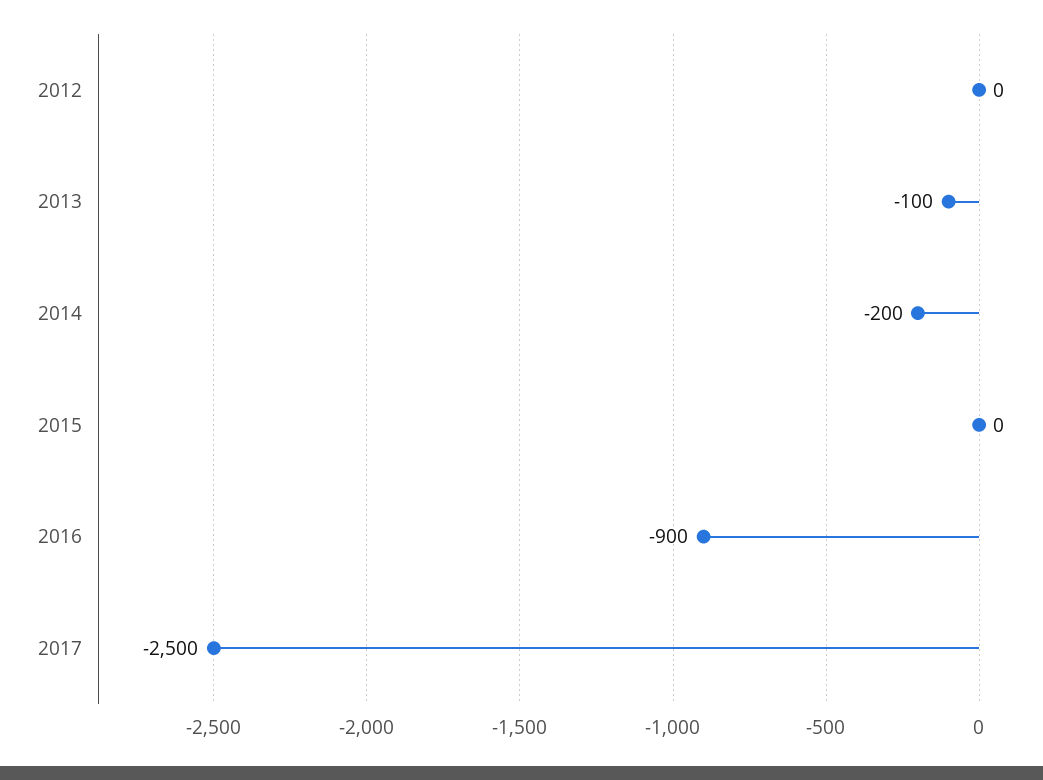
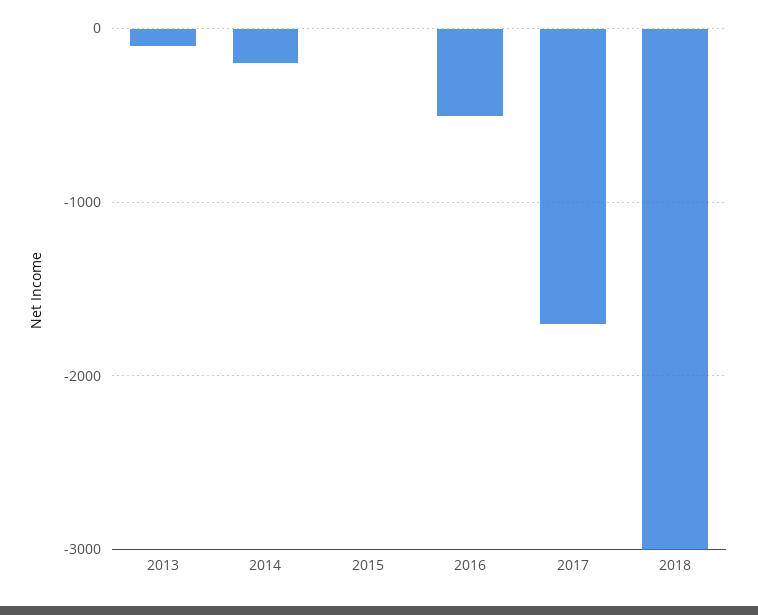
2012: 0 -> none
2016: -900 -> -500
2017: -2500 -> -1700
2018: none -> -3000

